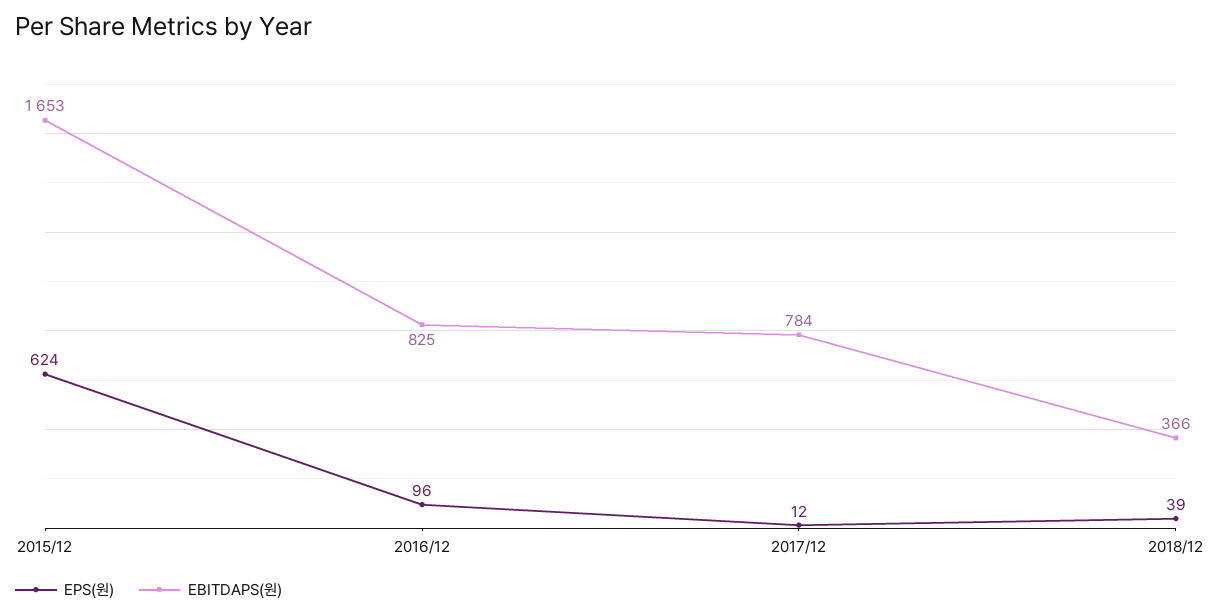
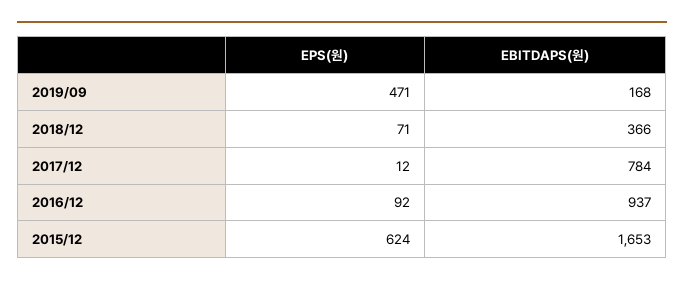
EPS(원), 2016/12: 96 -> 92
EBITDAPS(원), 2016/12: 825 -> 937
EPS(원), 2018/12: 39 -> 71
EPS(원), 2019/09: none -> 471
EBITDAPS(원), 2019/09: none -> 168

